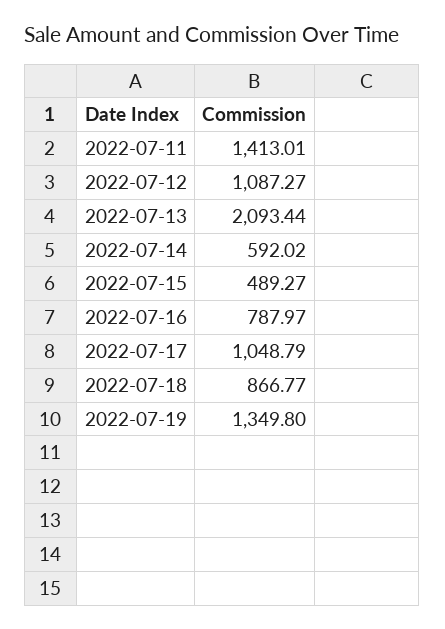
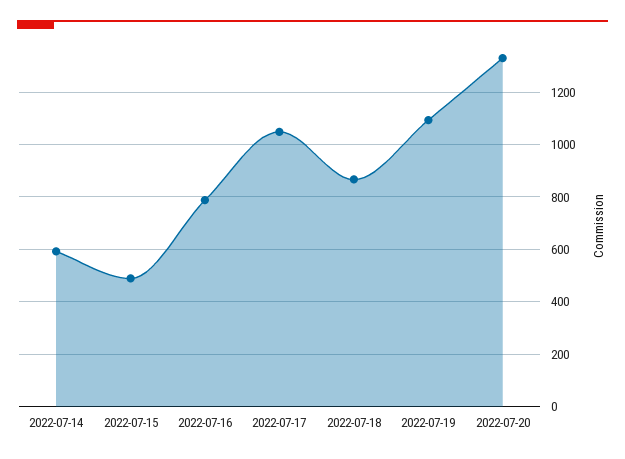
2022-07-11: 1413.01 -> none
2022-07-12: 1087.27 -> none
2022-07-13: 2093.44 -> none
2022-07-19: 1349.8 -> 1100
2022-07-20: none -> 1325

